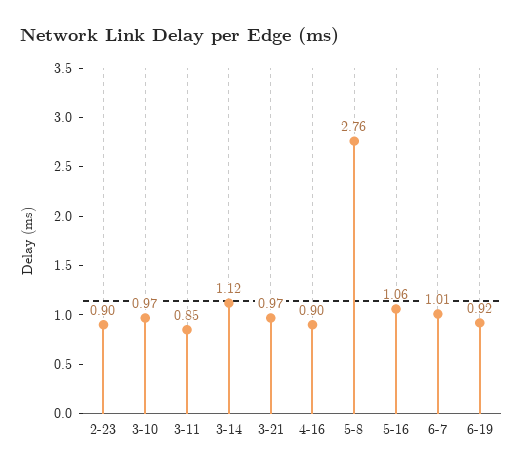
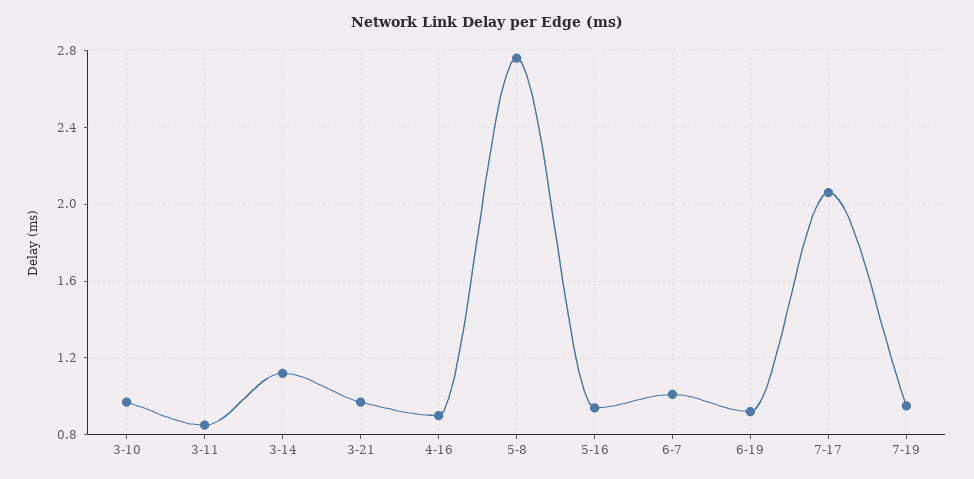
2-23: 0.9 -> none
5-16: 1.06 -> 0.95
7-17: none -> 2.05
7-19: none -> 0.95

